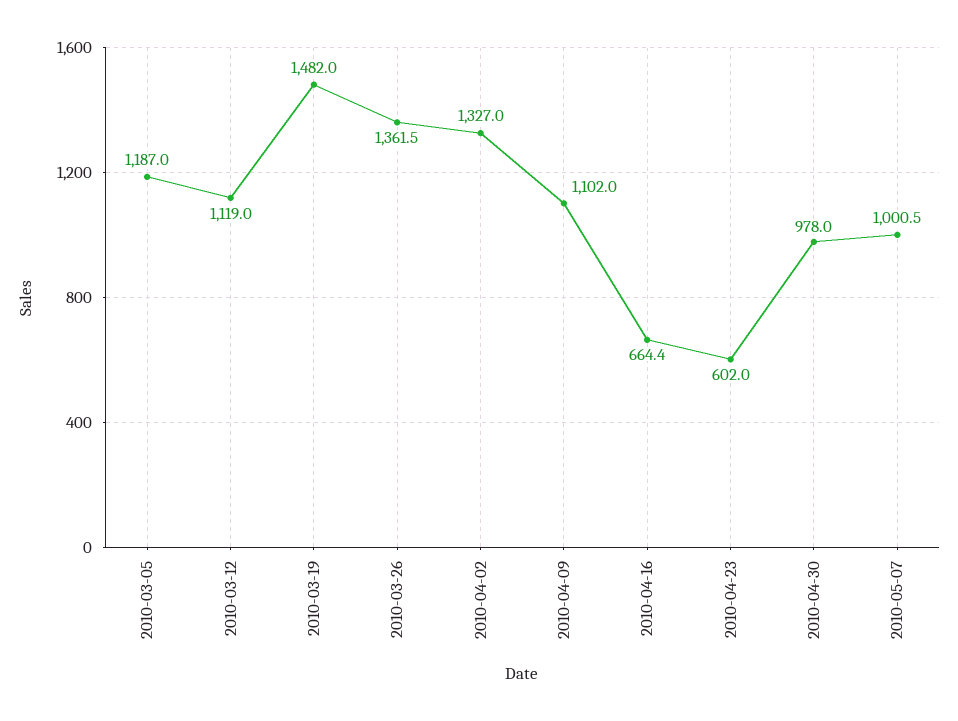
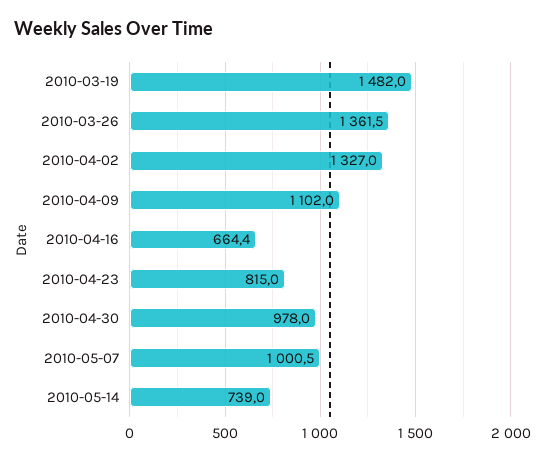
2010-03-05: 1187 -> none
2010-03-12: 1119 -> none
2010-04-23: 602 -> 815
2010-05-14: none -> 739

